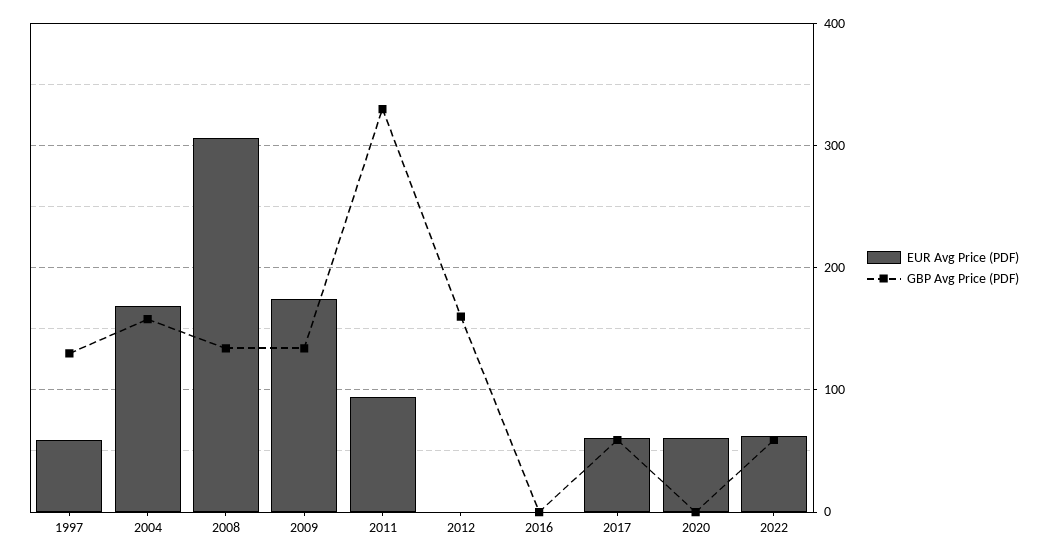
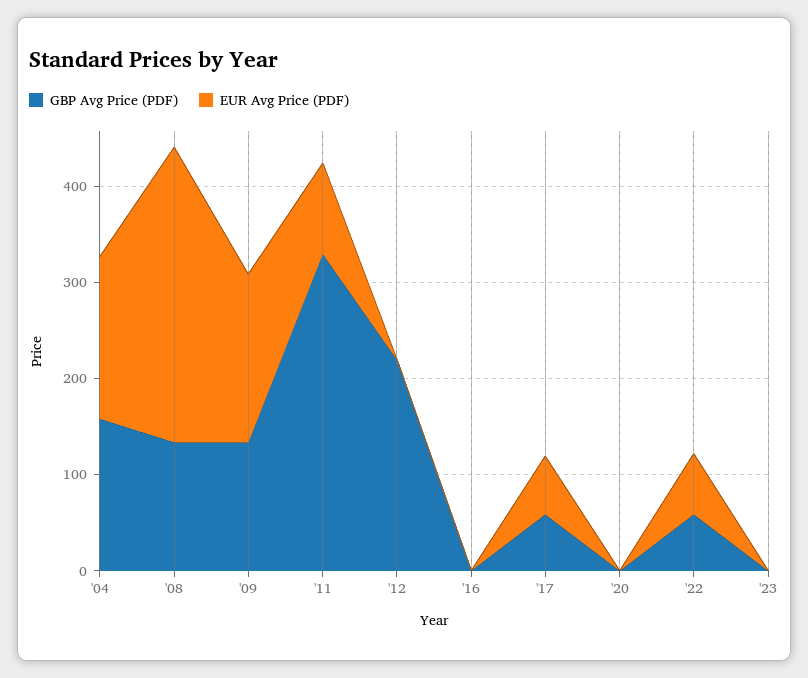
EUR Avg Price (PDF), 1997: 60 -> none
GBP Avg Price (PDF), 1997: 130 -> none
GBP Avg Price (PDF), 2012: 160 -> 220
EUR Avg Price (PDF), 2020: 60 -> 0
GBP Avg Price (PDF), '23: none -> 0
EUR Avg Price (PDF), '23: none -> 0

